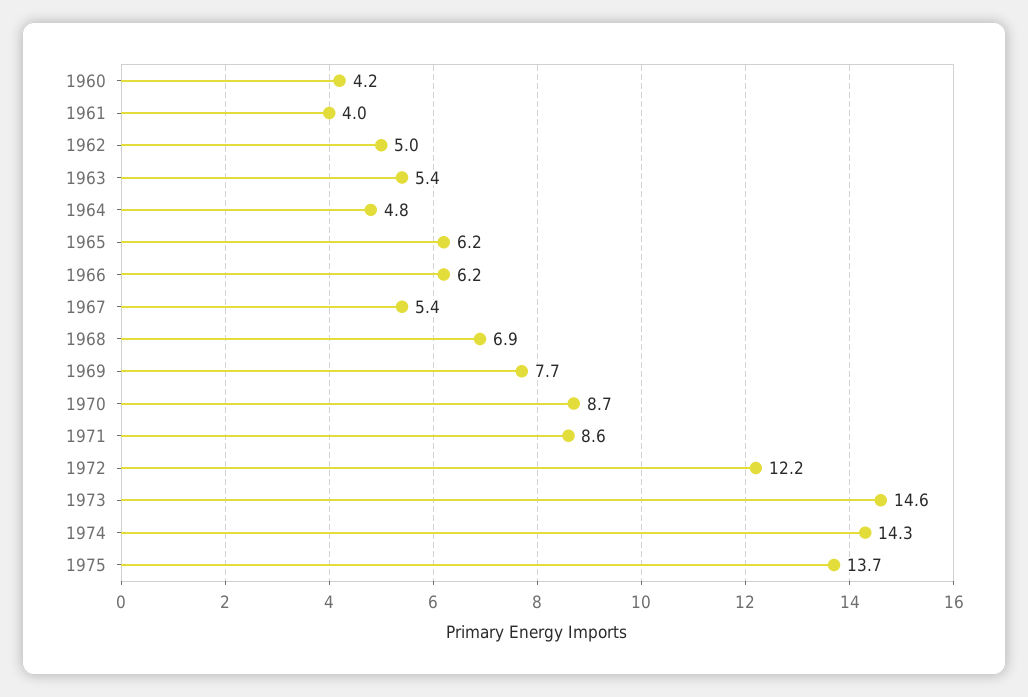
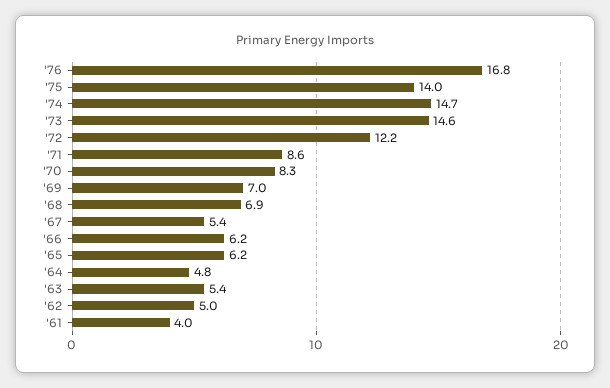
1960: 4.2 -> none
1969: 7.7 -> 7
1970: 8.7 -> 8.3
1974: 14.3 -> 14.7
1975: 13.7 -> 14
'76: none -> 16.8

